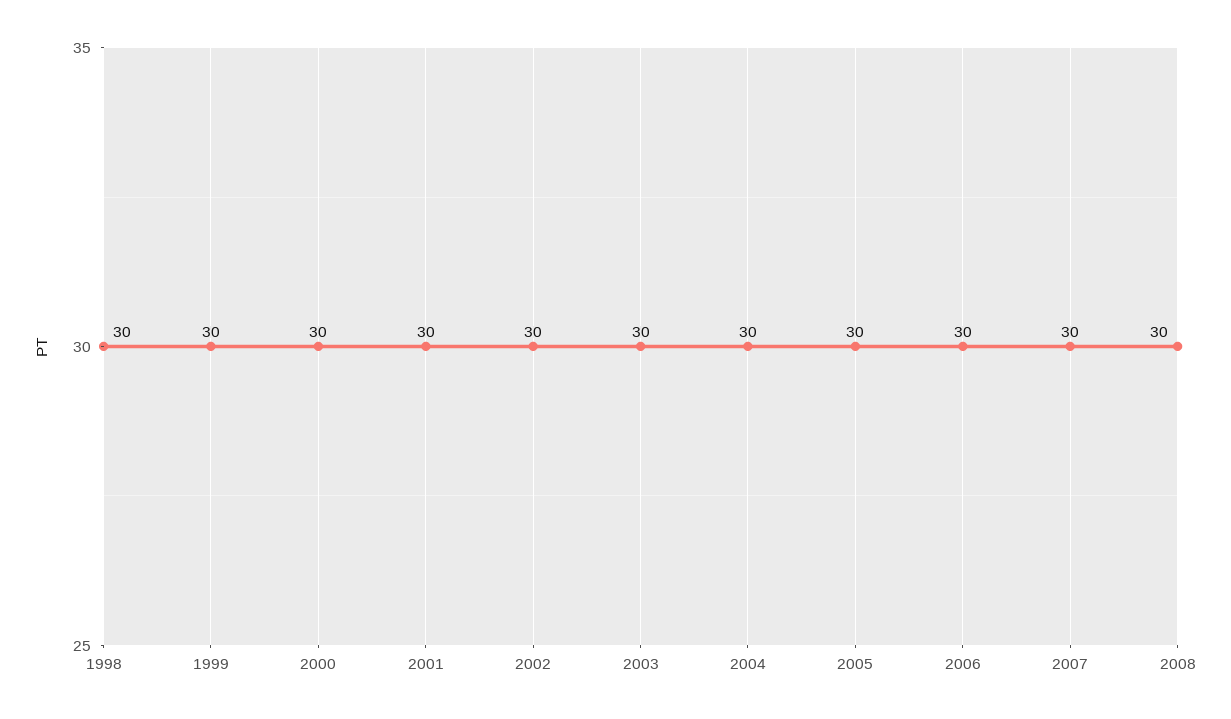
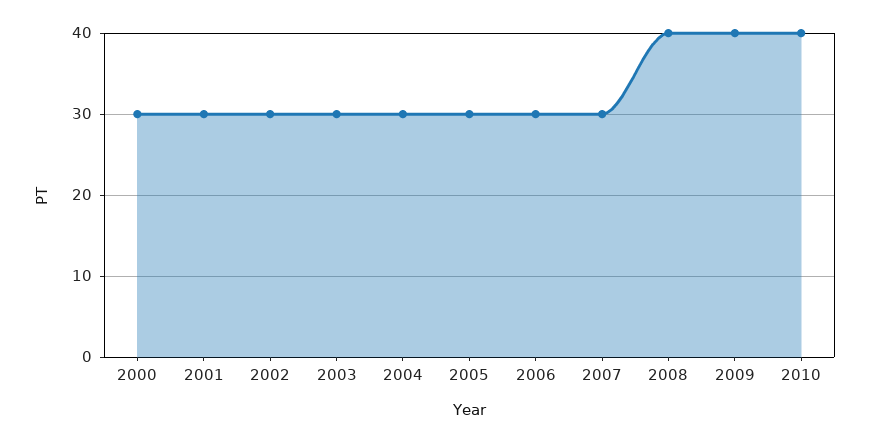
1998: 30 -> none
1999: 30 -> none
2008: 30 -> 40
2009: none -> 40
2010: none -> 40

